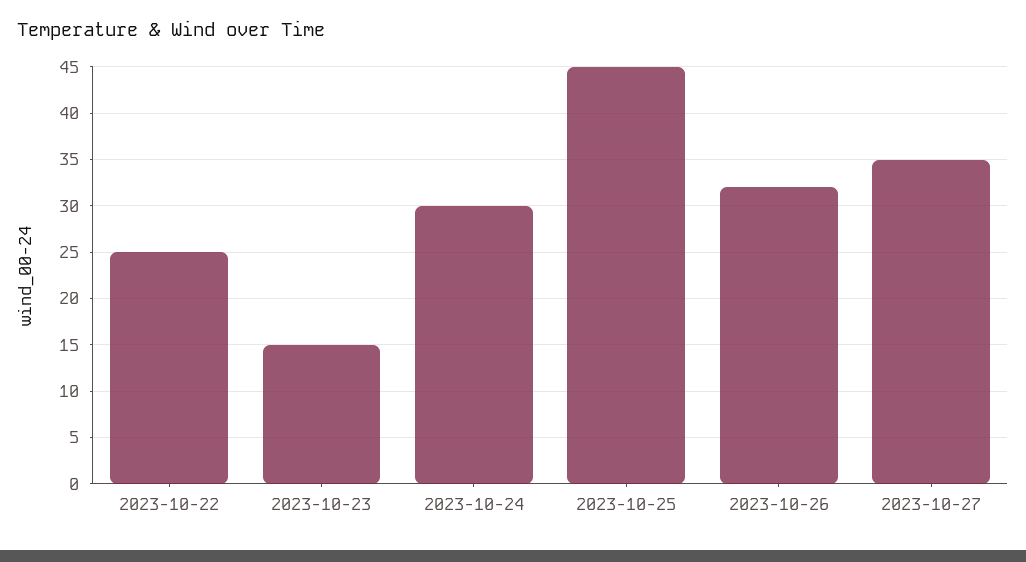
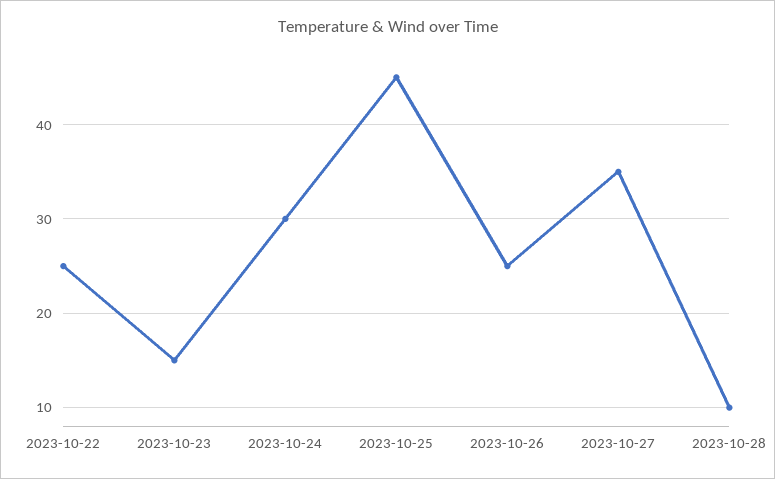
2023-10-26: 32 -> 25
2023-10-28: none -> 10

